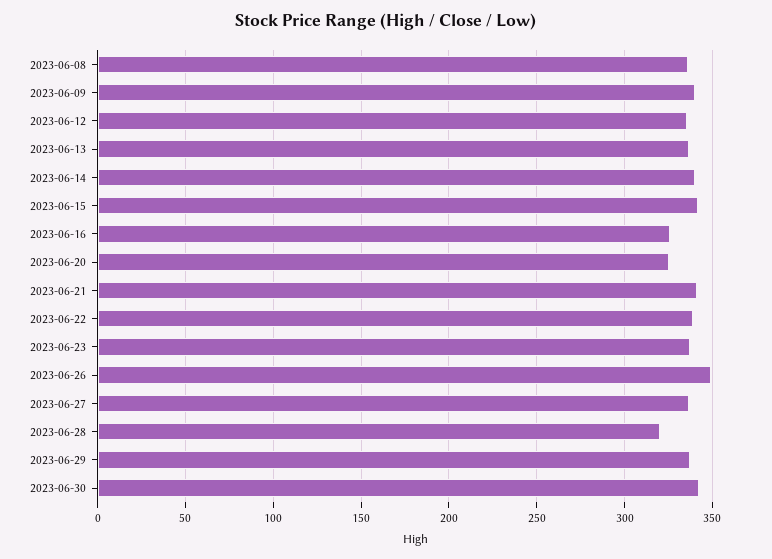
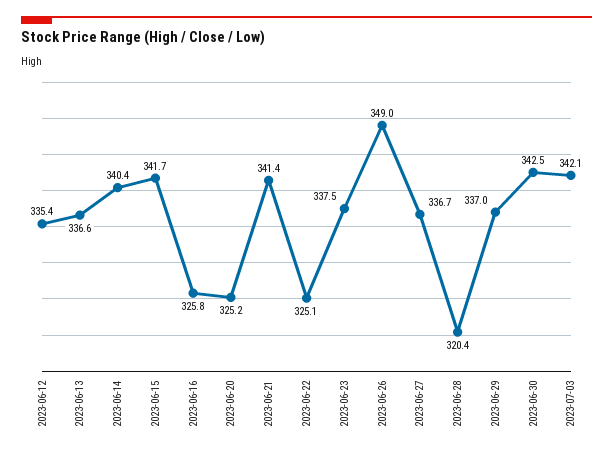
2023-06-08: 335 -> none
2023-06-09: 340 -> none
2023-06-22: 340 -> 325.1
2023-07-03: none -> 342.1

